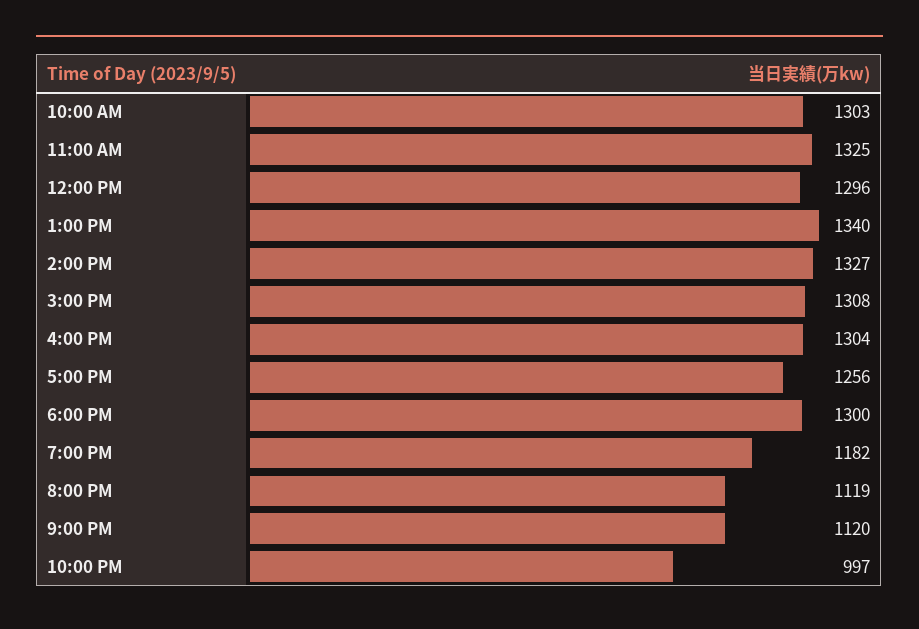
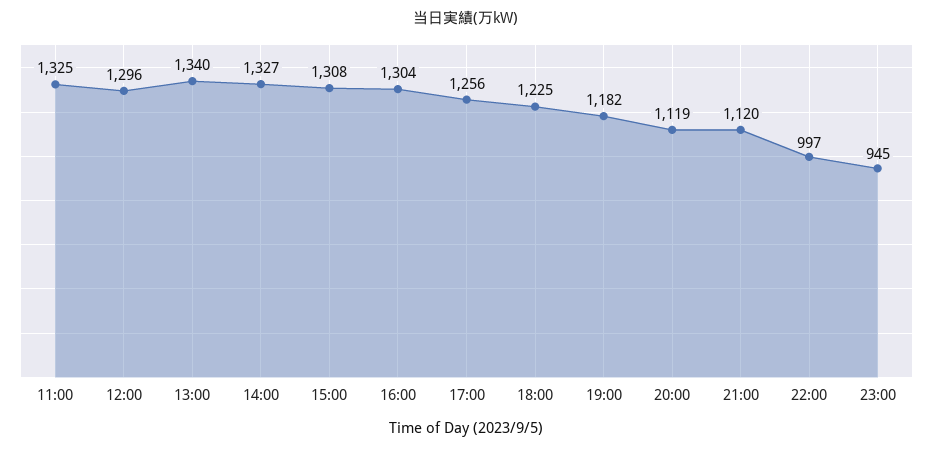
10:00 AM: 1303 -> none
6:00 PM: 1300 -> 1225
23:00: none -> 945

